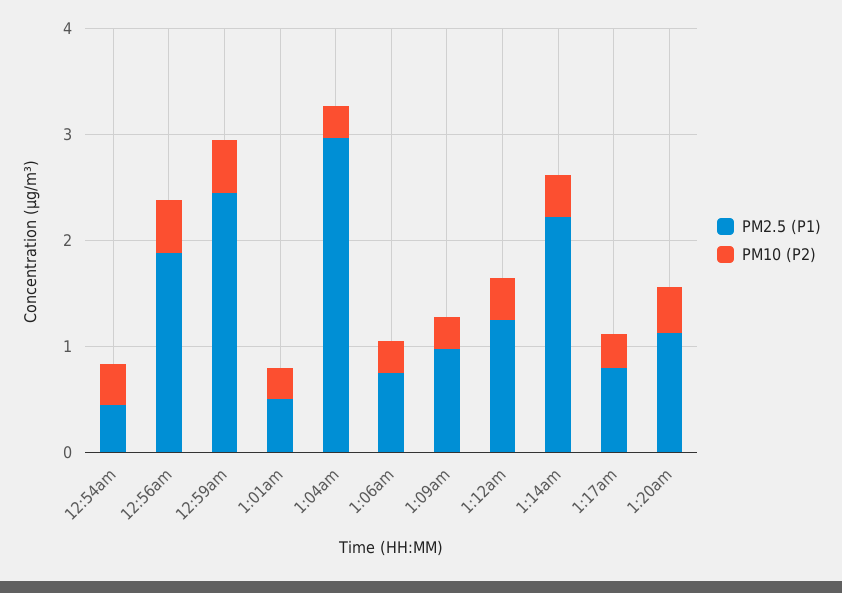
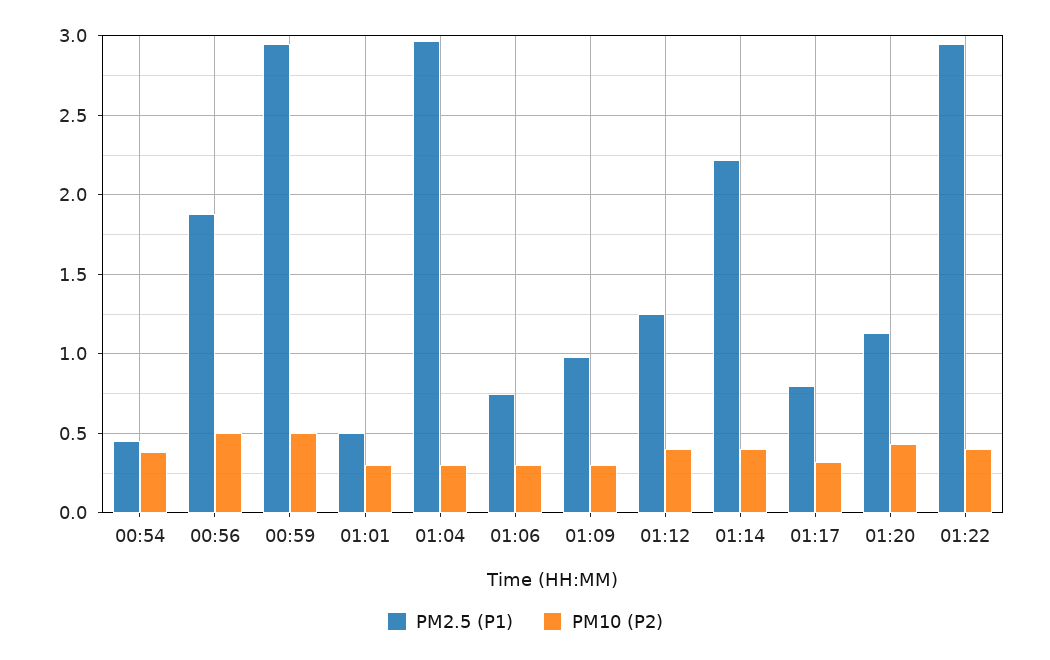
PM2.5 (P1), 12:59am: 2.4 -> 2.95
PM2.5 (P1), 01:22: none -> 2.95
PM10 (P2), 01:22: none -> 0.4

